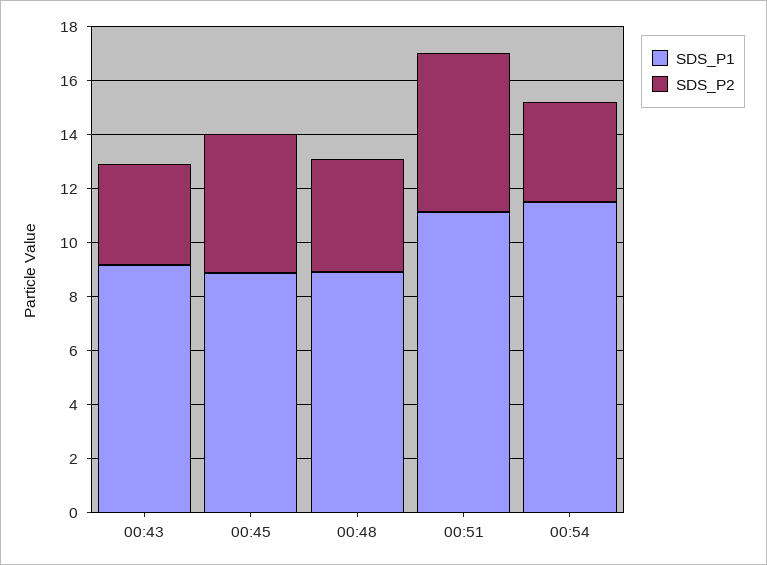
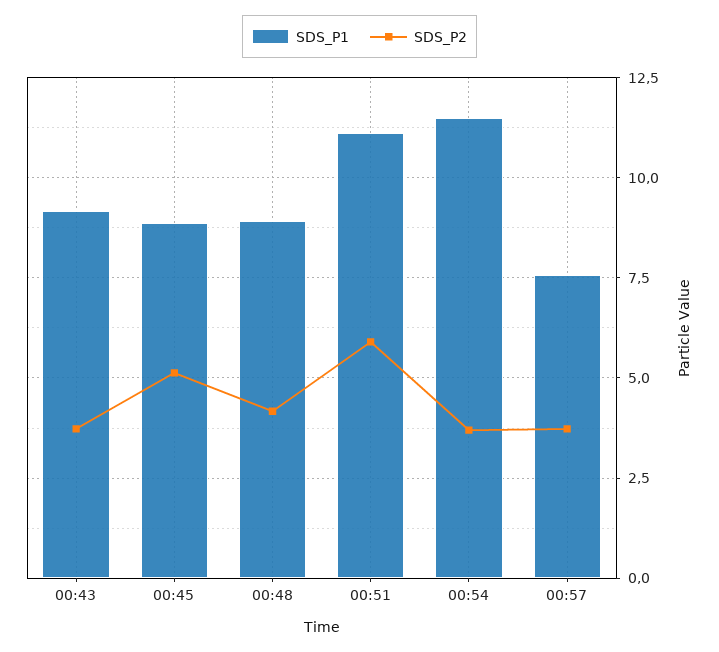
SDS_P1, 00:57: none -> 7.5
SDS_P2, 00:57: none -> 3.75

